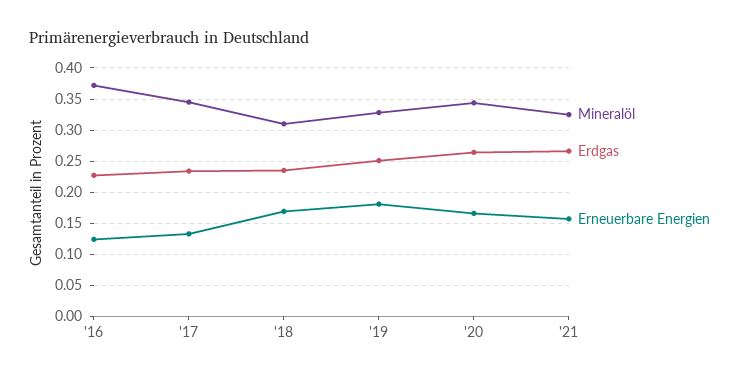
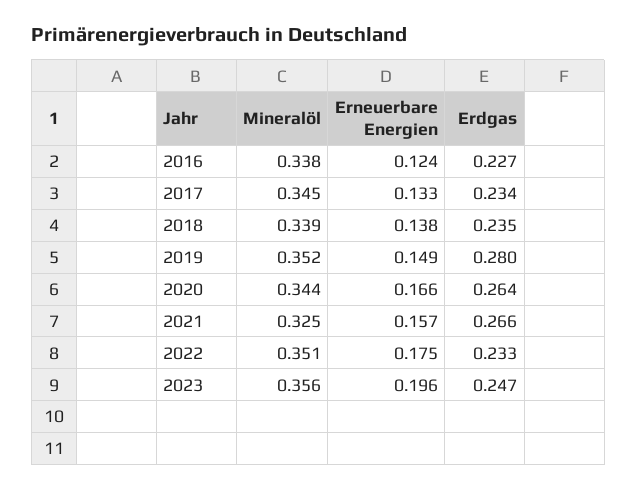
Mineralöl, '16: 0.37 -> 0.338
Mineralöl, '18: 0.31 -> 0.339
Erneuerbare Energien, '18: 0.17 -> 0.138
Mineralöl, '19: 0.33 -> 0.352
Erdgas, '19: 0.25 -> 0.28
Erneuerbare Energien, '19: 0.18 -> 0.149
Mineralöl, 2022: none -> 0.351
Erneuerbare Energien, 2022: none -> 0.175
Erdgas, 2022: none -> 0.233
Mineralöl, 2023: none -> 0.356
Erneuerbare Energien, 2023: none -> 0.196
Erdgas, 2023: none -> 0.247

